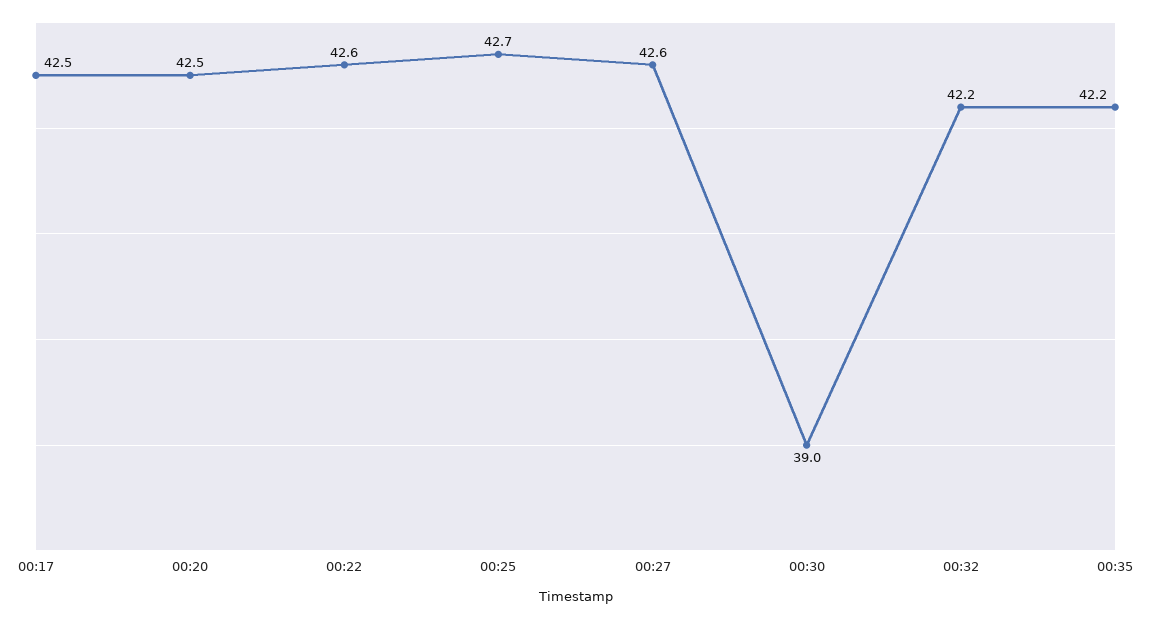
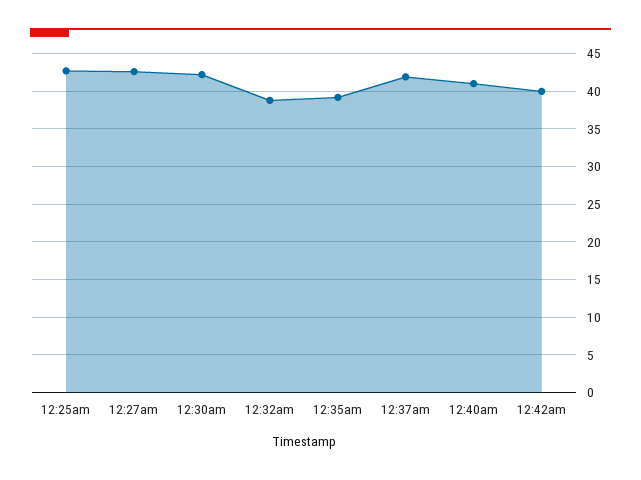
00:17: 42.5 -> none
00:20: 42.5 -> none
00:22: 42.6 -> none
00:30: 39 -> 42
00:32: 42.2 -> 39
00:35: 42.2 -> 39
12:37am: none -> 42
12:40am: none -> 41
12:42am: none -> 40

